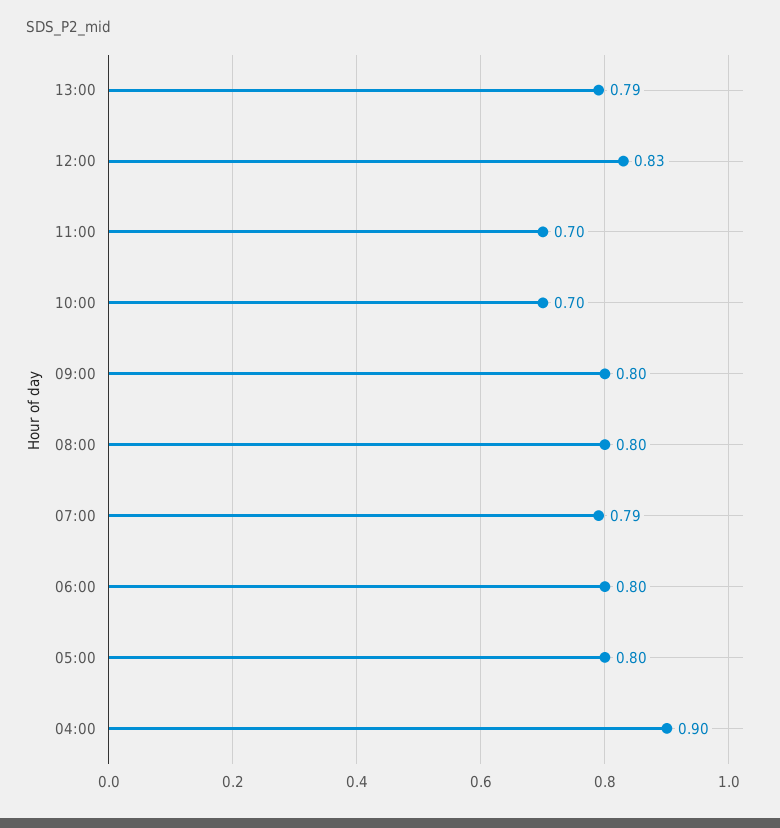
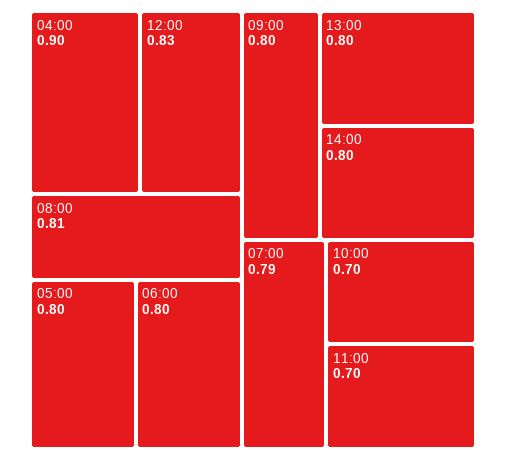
13:00: 0.79 -> 0.8
08:00: 0.8 -> 0.81
14:00: none -> 0.8

